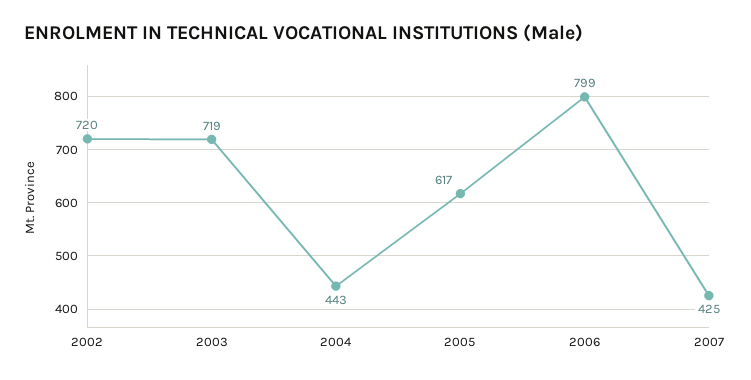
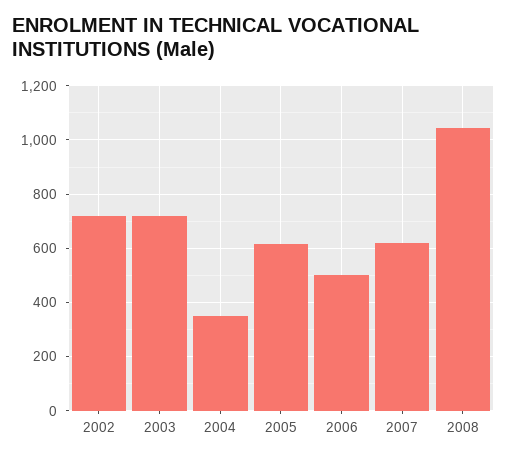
2004: 443 -> 350
2006: 799 -> 500
2007: 425 -> 625
2008: none -> 1050

